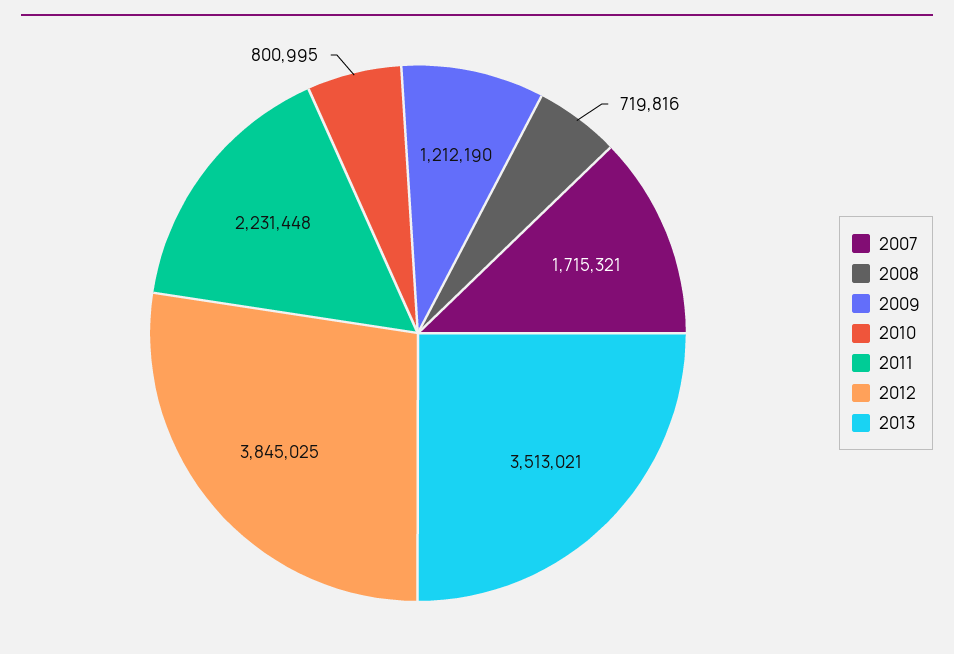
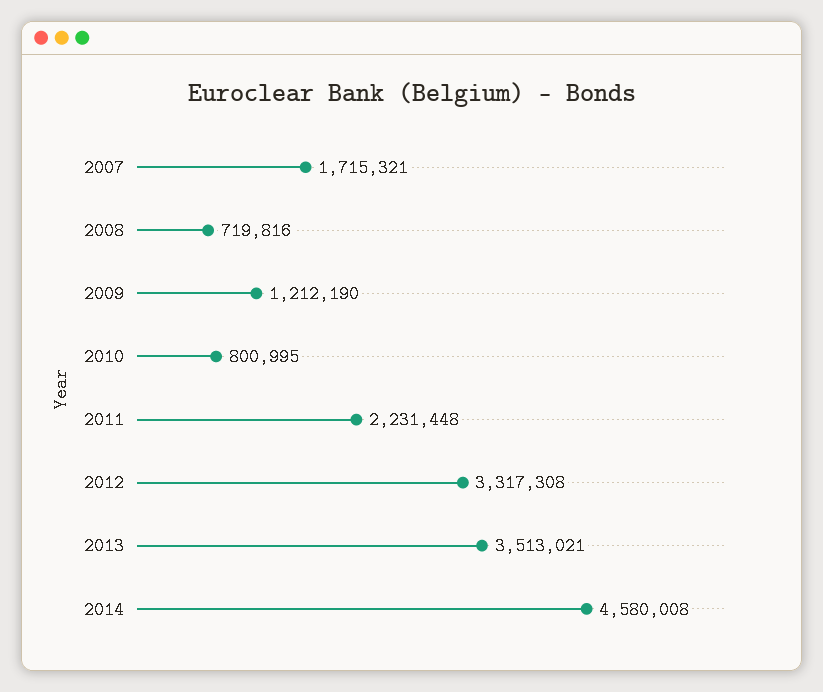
2012: 3845025 -> 3317308
2014: none -> 4580008

